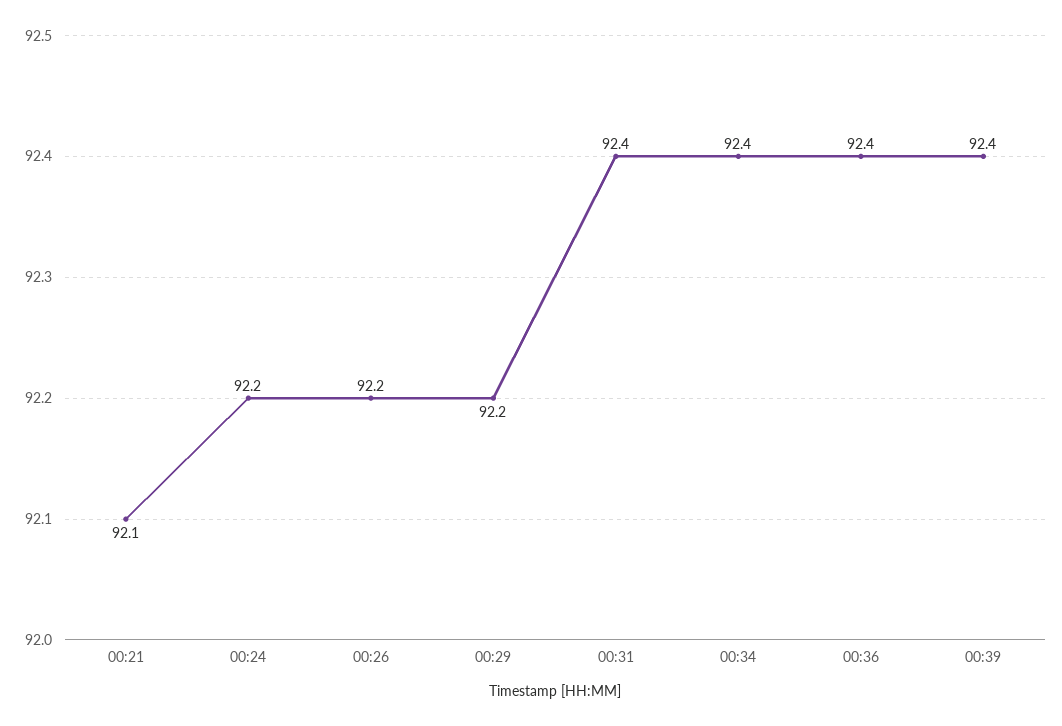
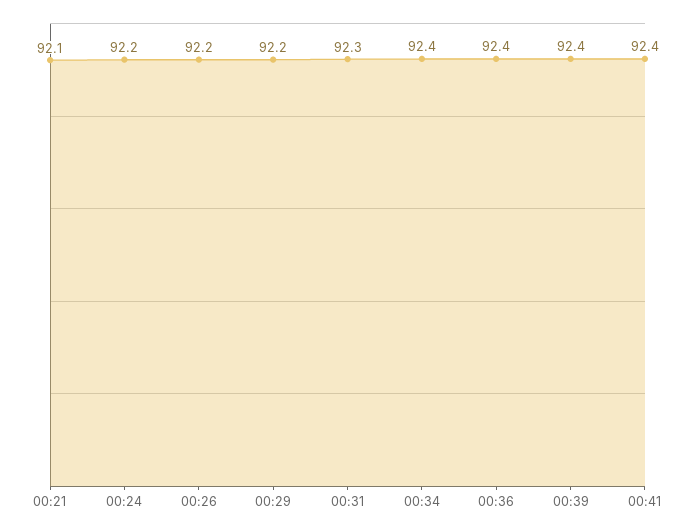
00:31: 92.4 -> 92.3
00:41: none -> 92.4

